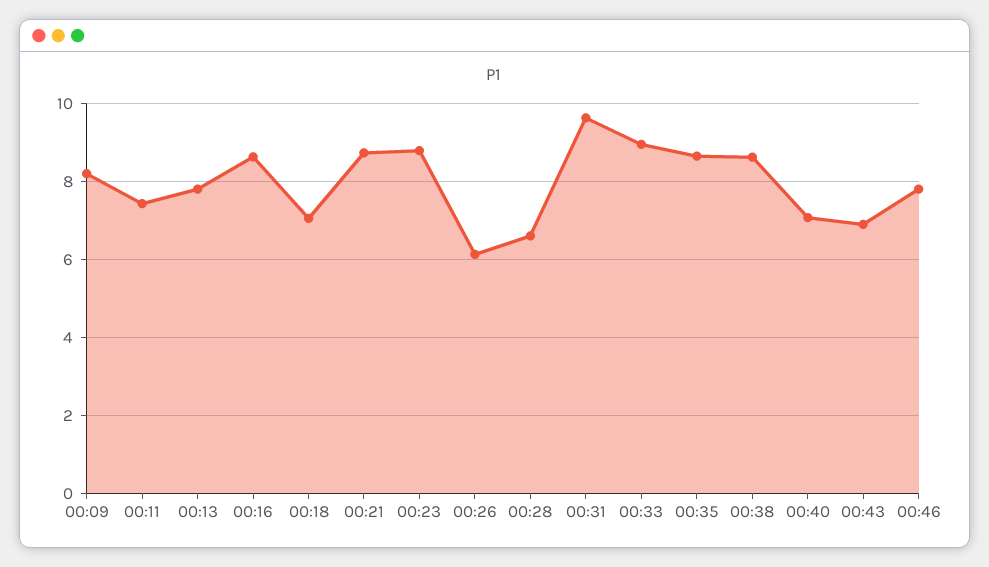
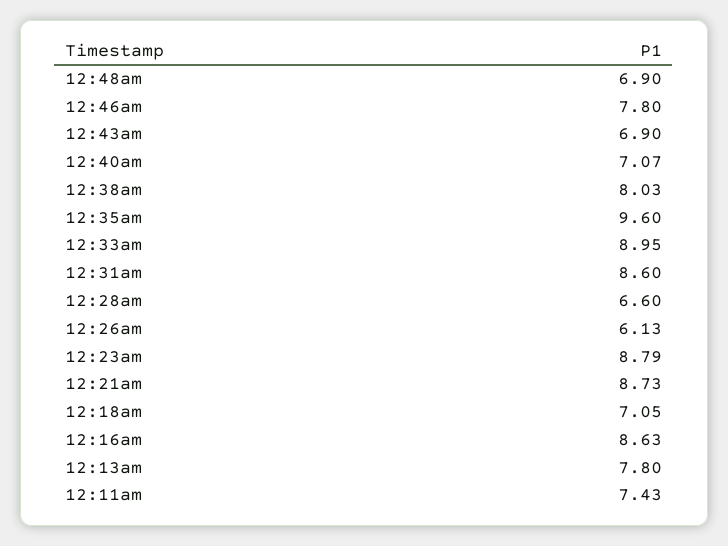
00:09: 8.2 -> none
00:31: 9.6 -> 8.6
00:35: 8.6 -> 9.6
00:38: 8.6 -> 8.03
12:48am: none -> 6.9

